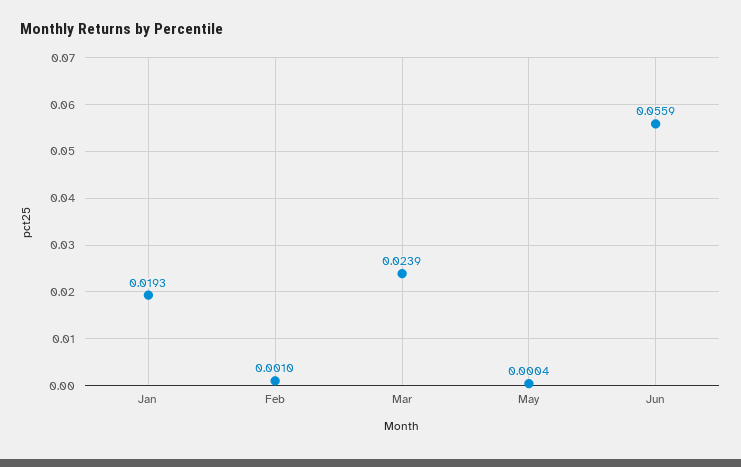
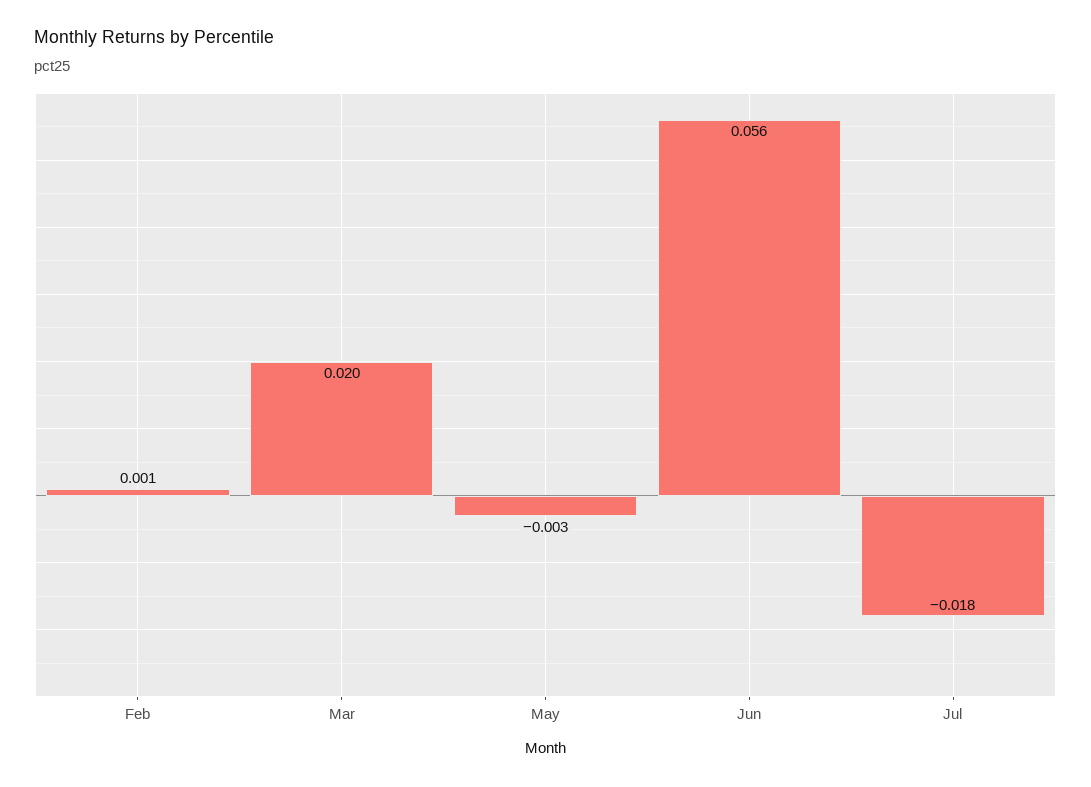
Jan: 0.0193 -> none
Mar: 0.0239 -> 0.02
May: 0.0004 -> -0.003
Jul: none -> -0.018

